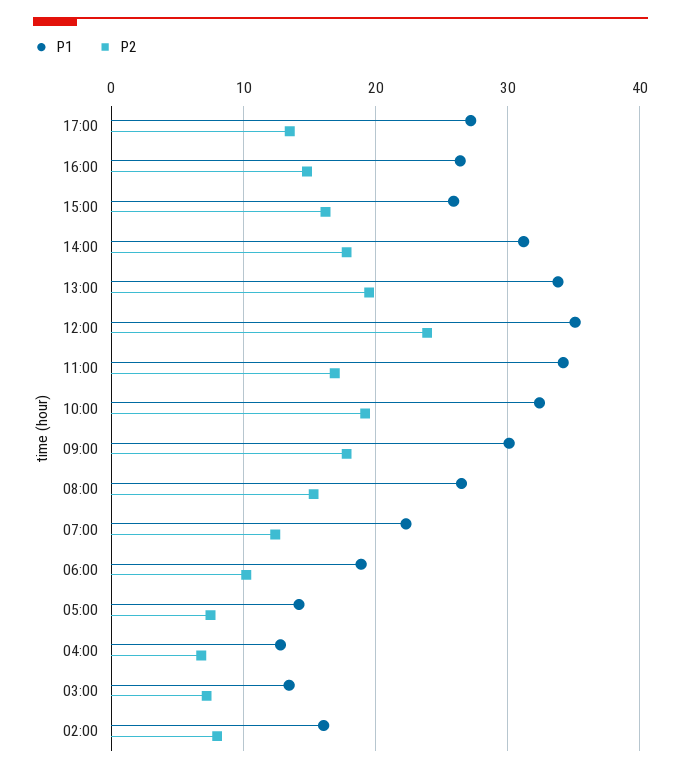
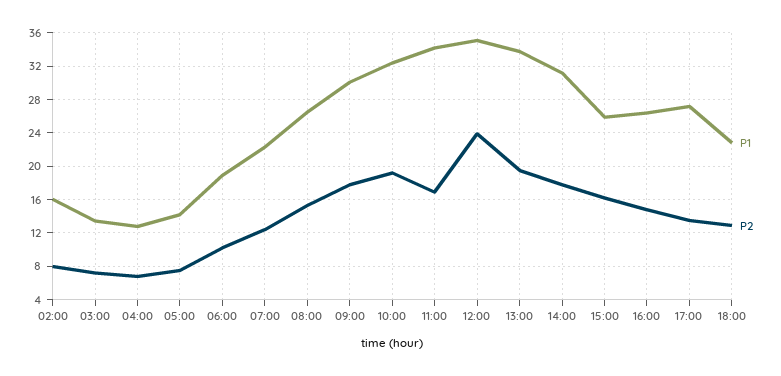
P1, 18:00: none -> 23
P2, 18:00: none -> 13

